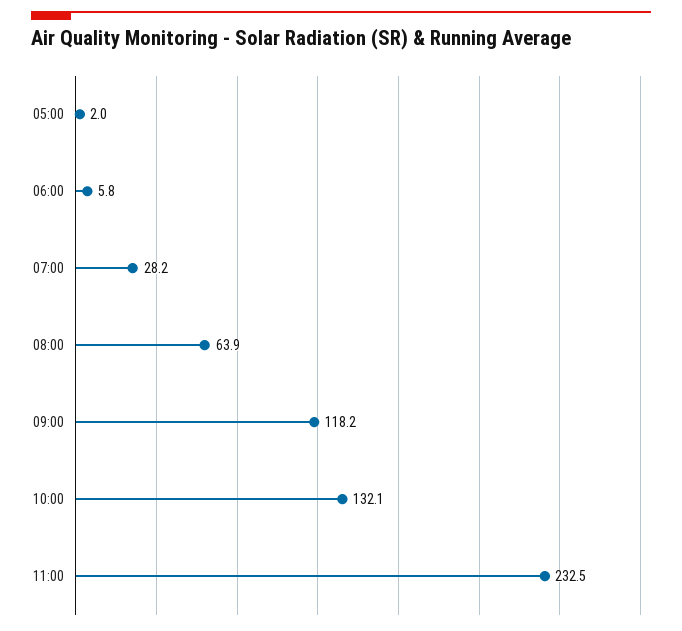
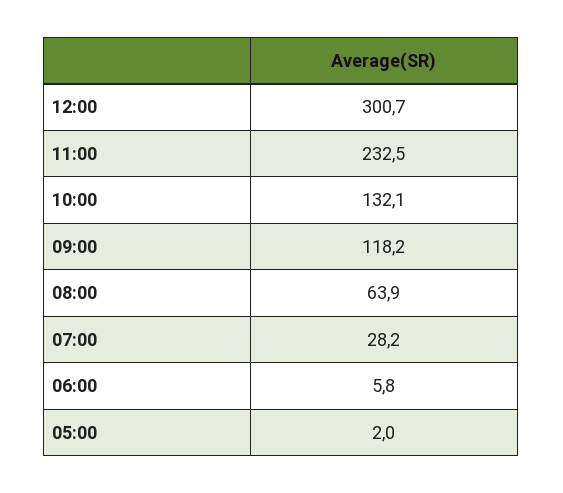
12:00: none -> 300.7

